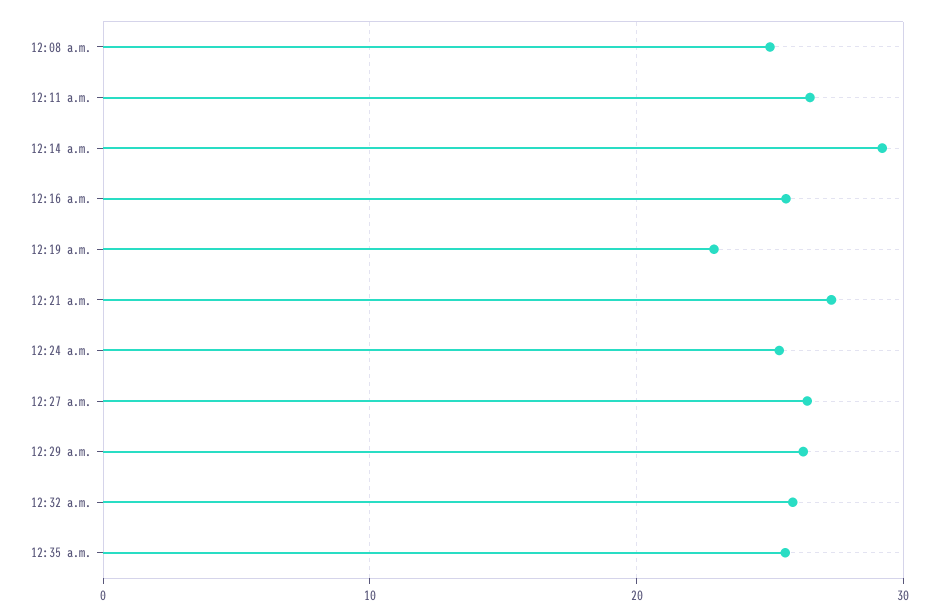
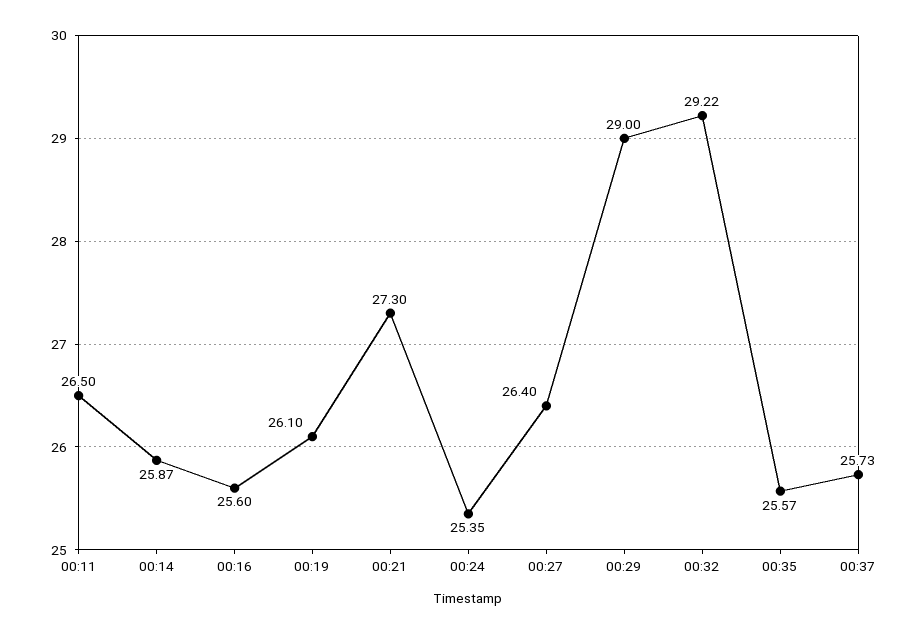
12:08 a.m.: 25 -> none
12:14 a.m.: 29 -> 25.87
12:19 a.m.: 23 -> 26.1
12:29 a.m.: 26 -> 29
12:32 a.m.: 26 -> 29.22
00:37: none -> 25.73

